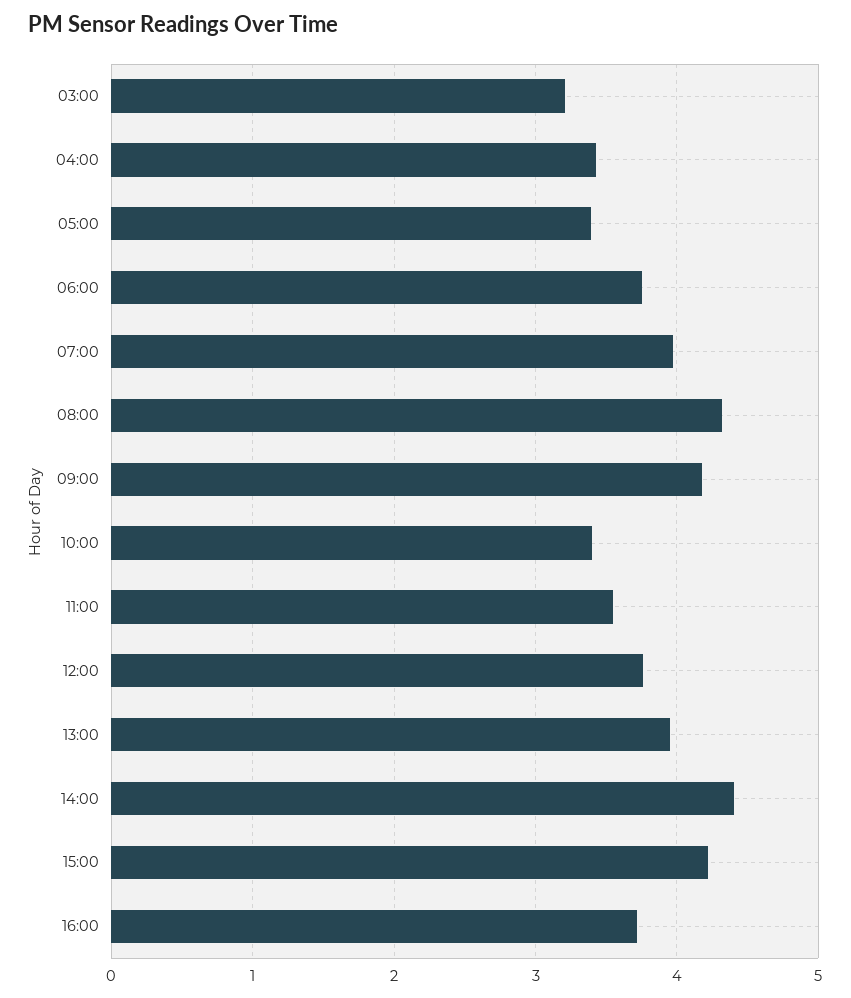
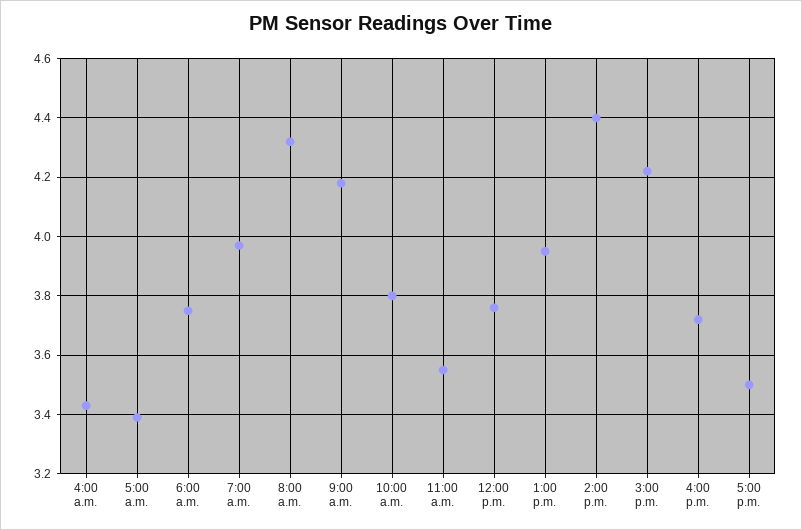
03:00: 3.2 -> none
10:00: 3.4 -> 3.8
5:00 p.m.: none -> 3.5

